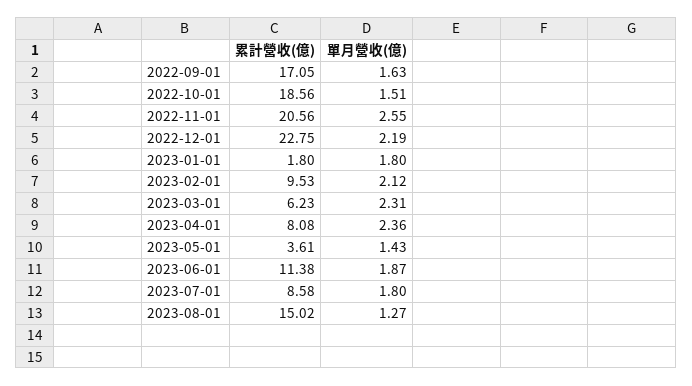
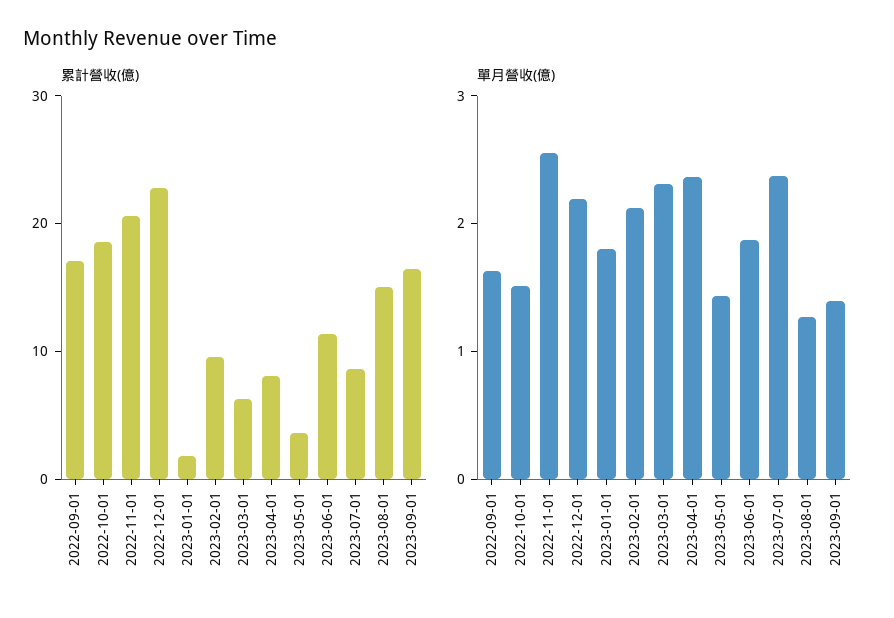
單月營收(億), 2023-07-01: 1.8 -> 2.4
累計營收(億), 2023-09-01: none -> 16
單月營收(億), 2023-09-01: none -> 1.4

